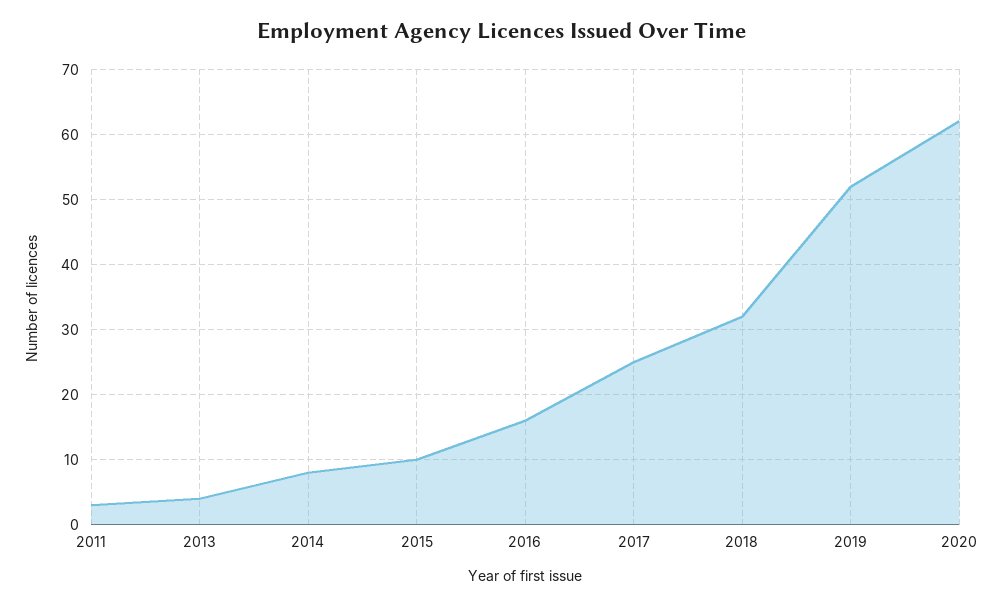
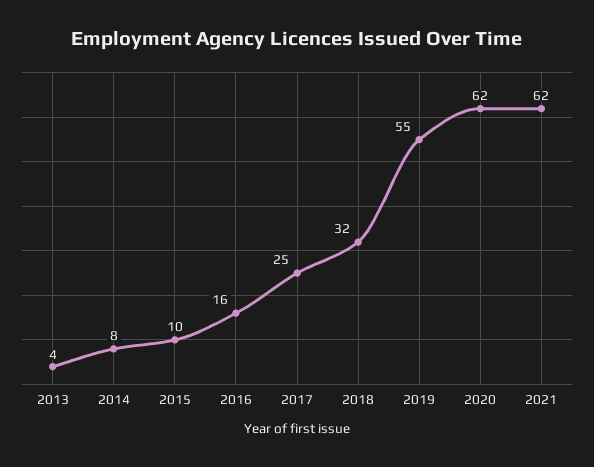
2011: 3 -> none
2019: 52 -> 55
2021: none -> 62

